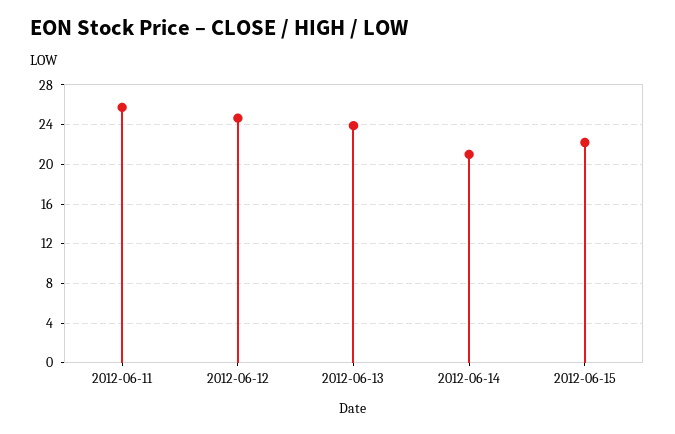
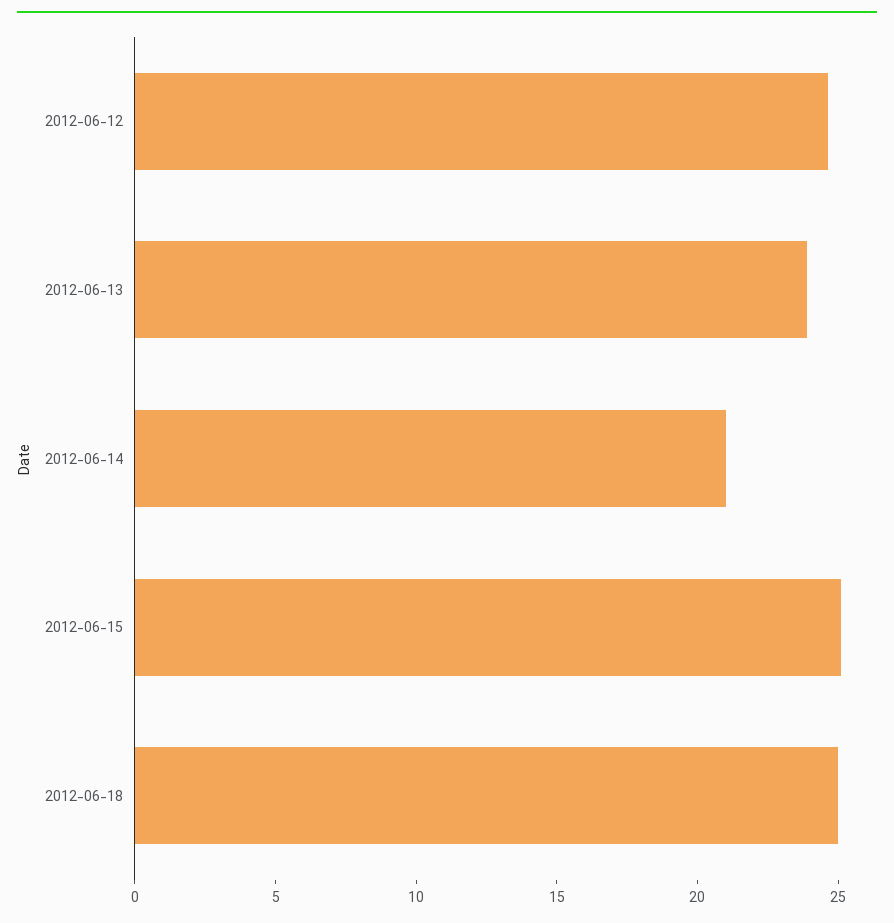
2012-06-11: 26 -> none
2012-06-15: 22 -> 25
2012-06-18: none -> 25

